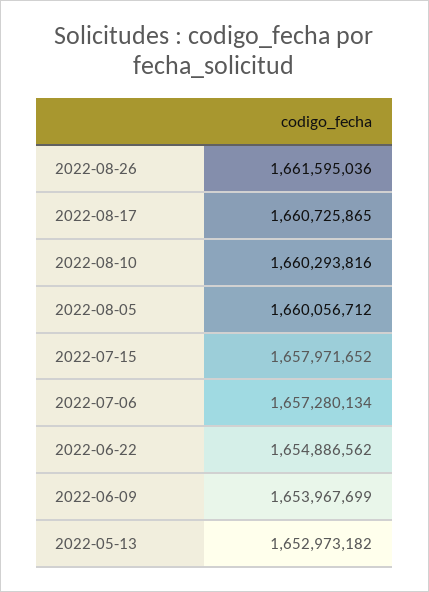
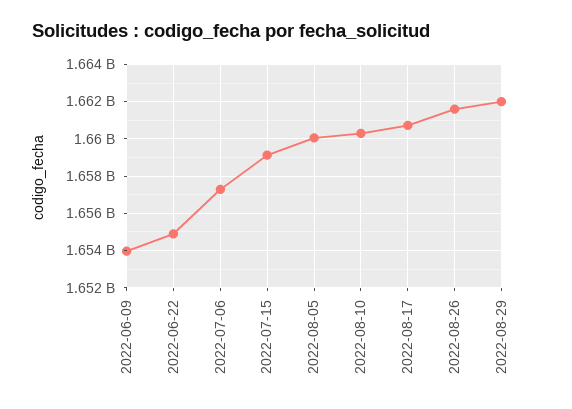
2022-07-15: 1657971652 -> 1659000000
2022-05-13: 1652973182 -> none
2022-08-29: none -> 1662000000

